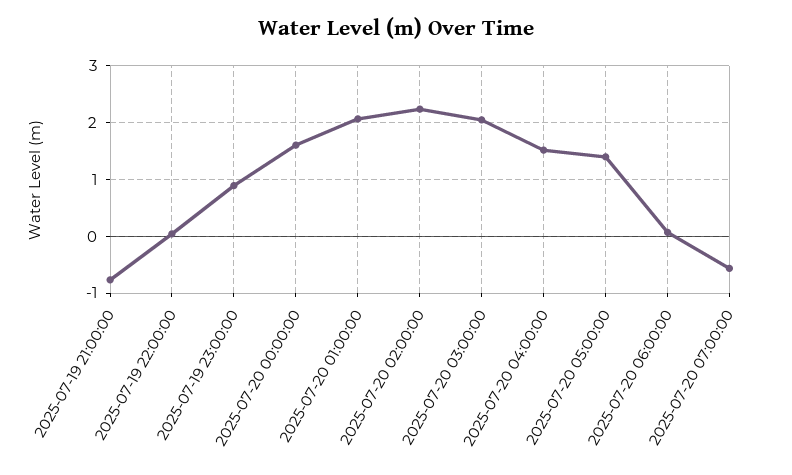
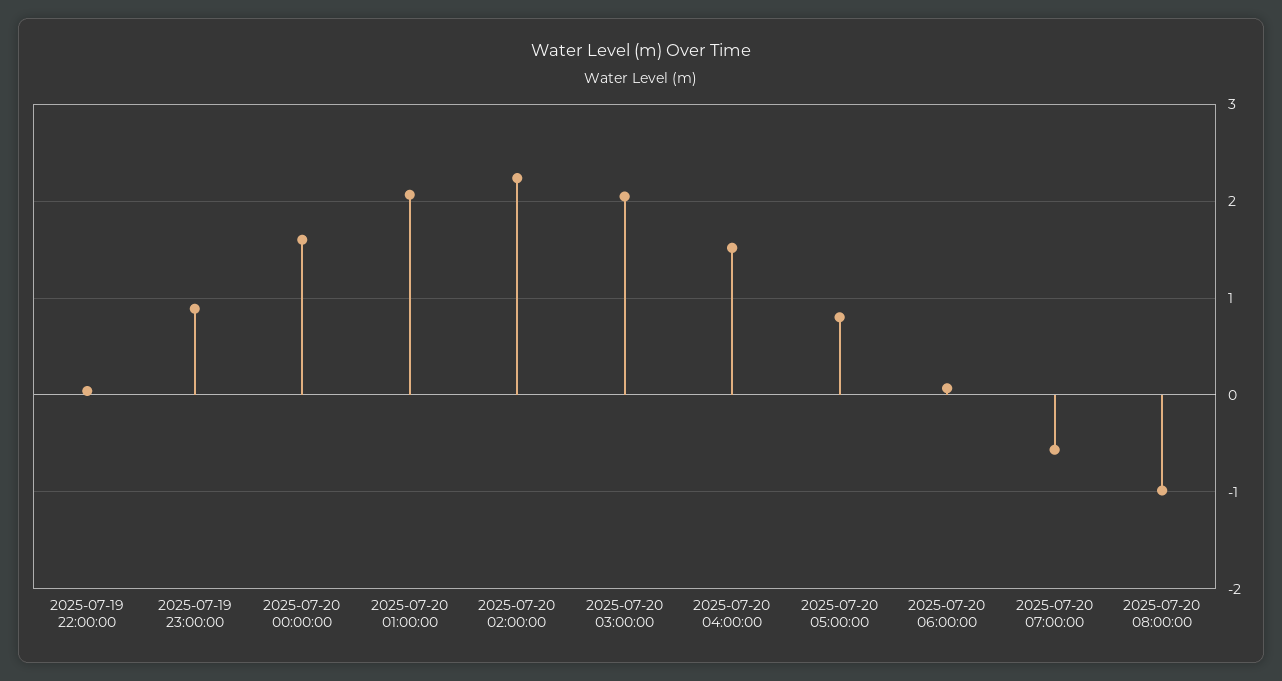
2025-07-19 21:00:00: -0.8 -> none
2025-07-20 05:00:00: 1.4 -> 0.8
2025-07-20 08:00:00: none -> -1

